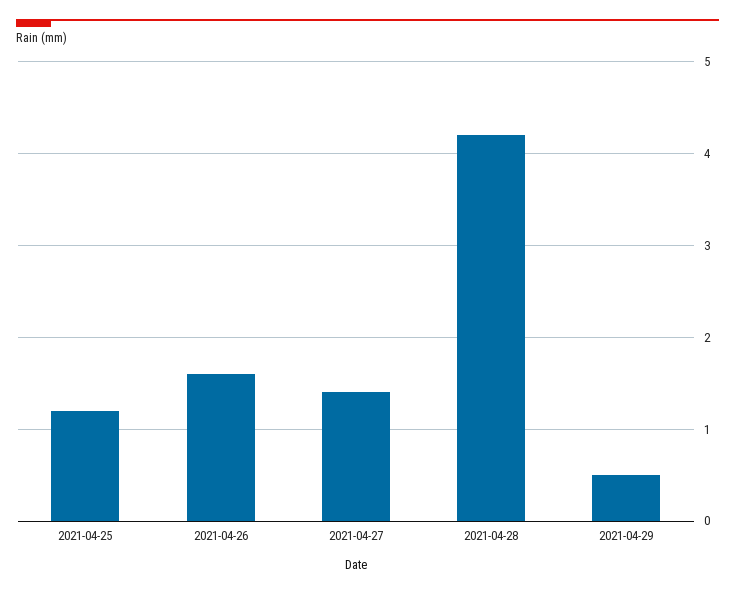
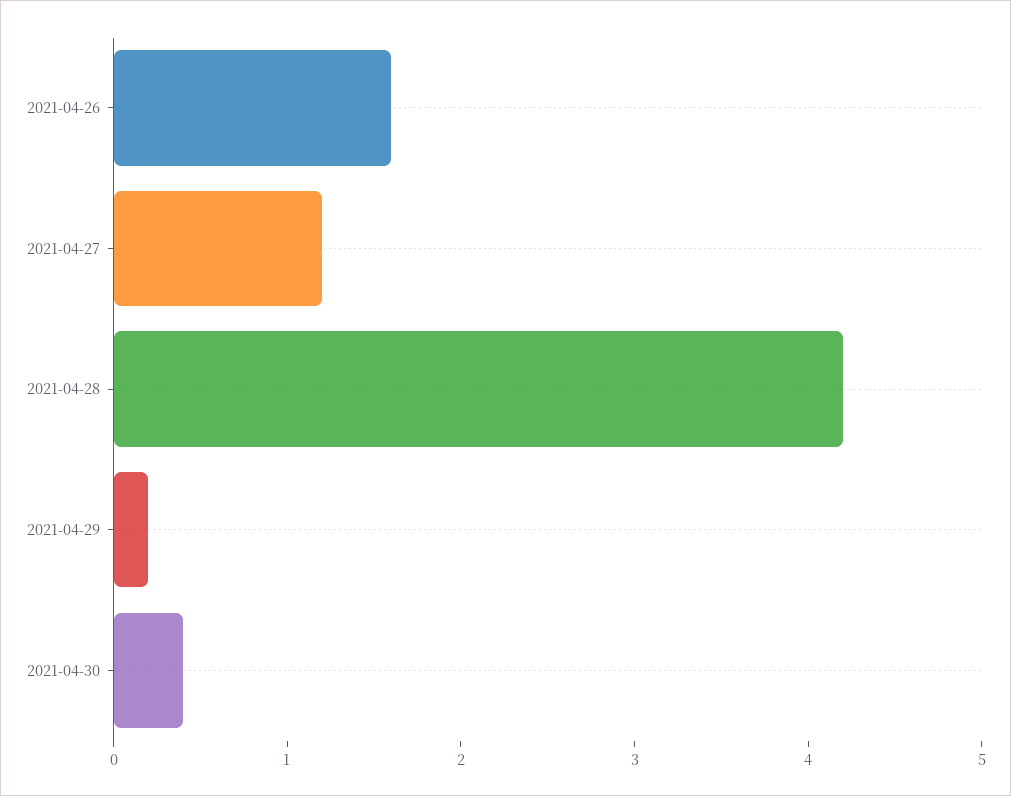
2021-04-25: 1.2 -> none
2021-04-27: 1.4 -> 1.2
2021-04-29: 0.5 -> 0.2
2021-04-30: none -> 0.4

